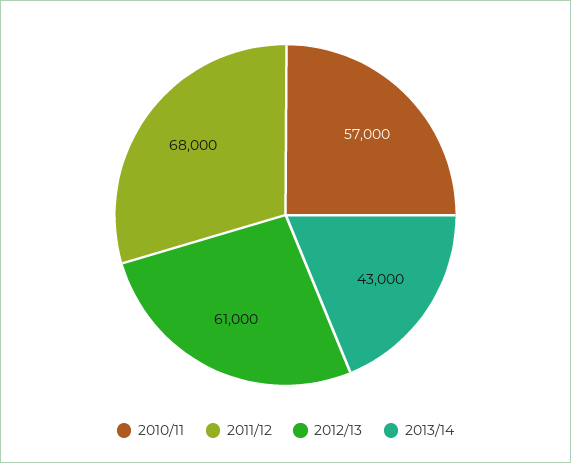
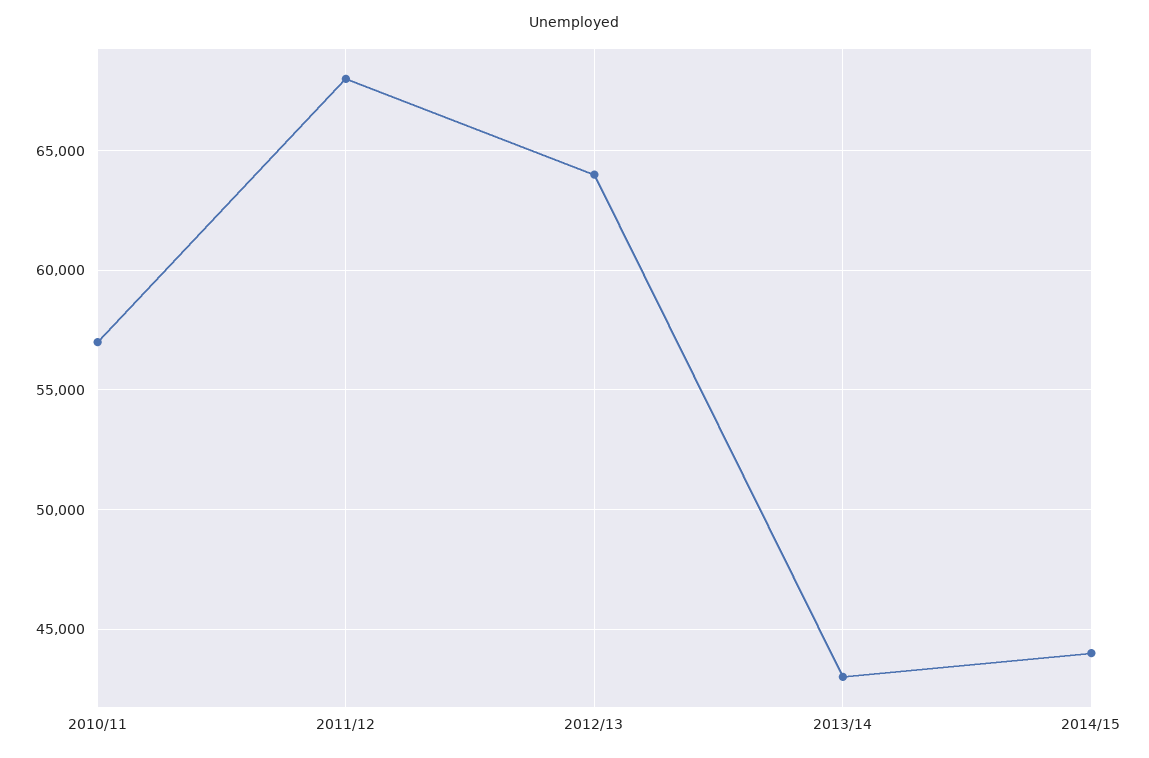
2012/13: 61000 -> 64000
2014/15: none -> 44000

